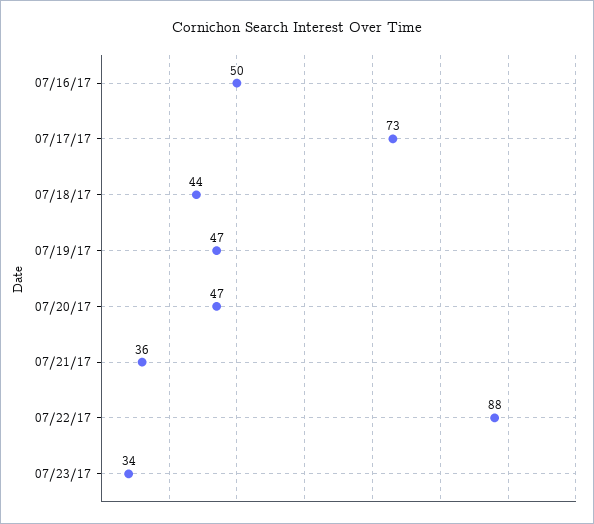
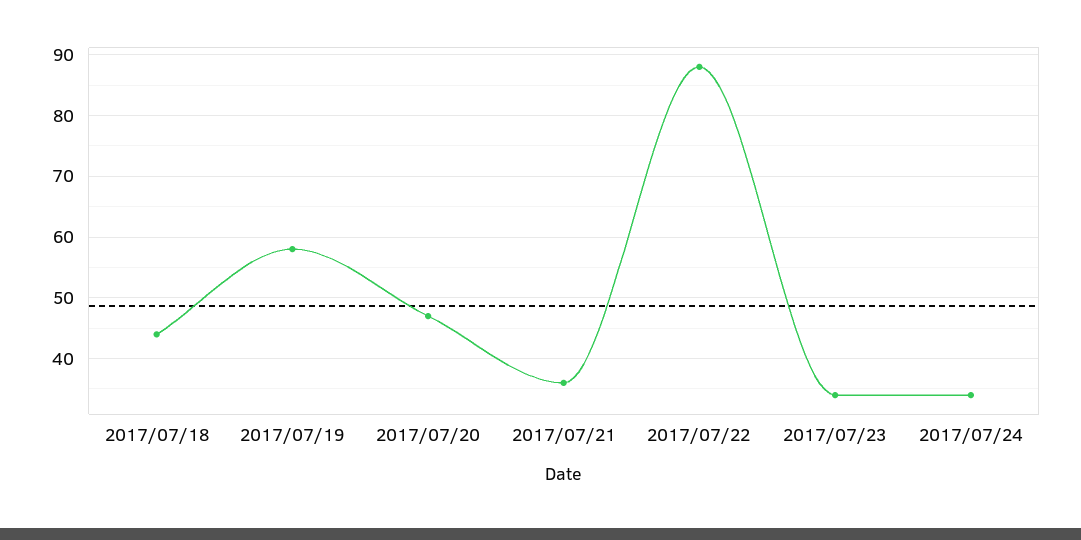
07/16/17: 50 -> none
07/17/17: 73 -> none
07/19/17: 47 -> 58
2017/07/24: none -> 34

